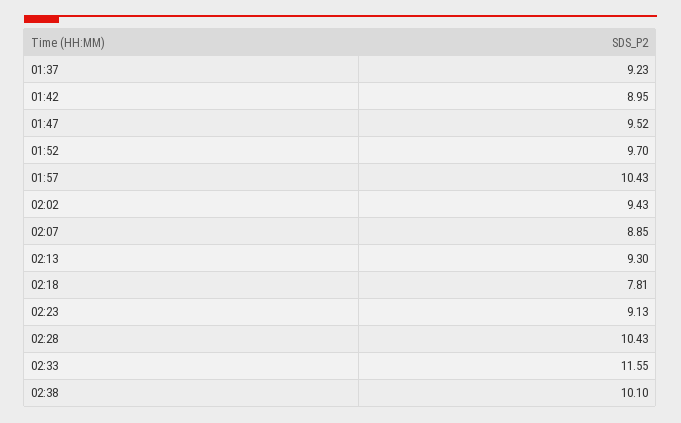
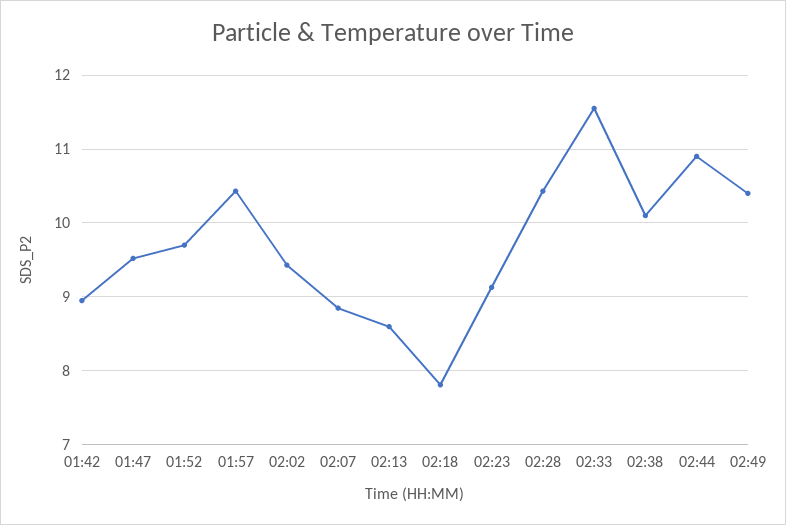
01:37: 9.23 -> none
02:13: 9.3 -> 8.6
02:44: none -> 10.9
02:49: none -> 10.4

